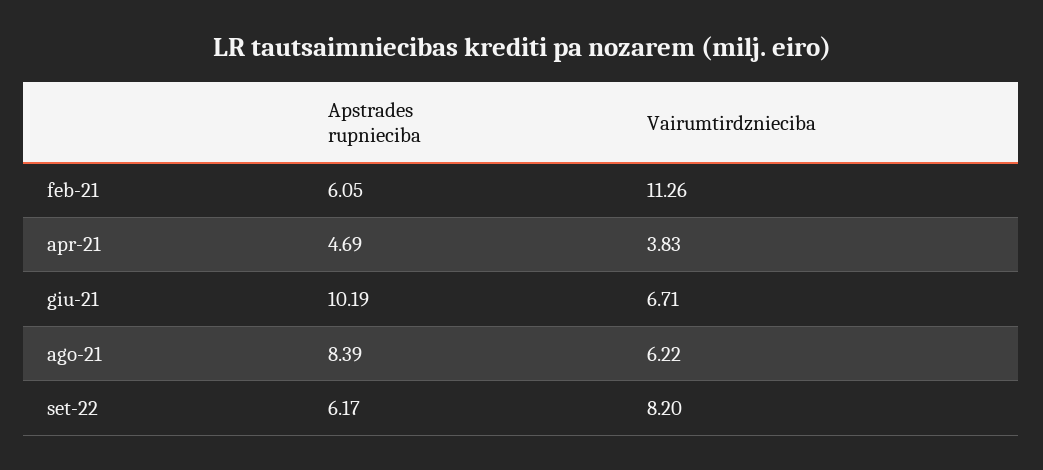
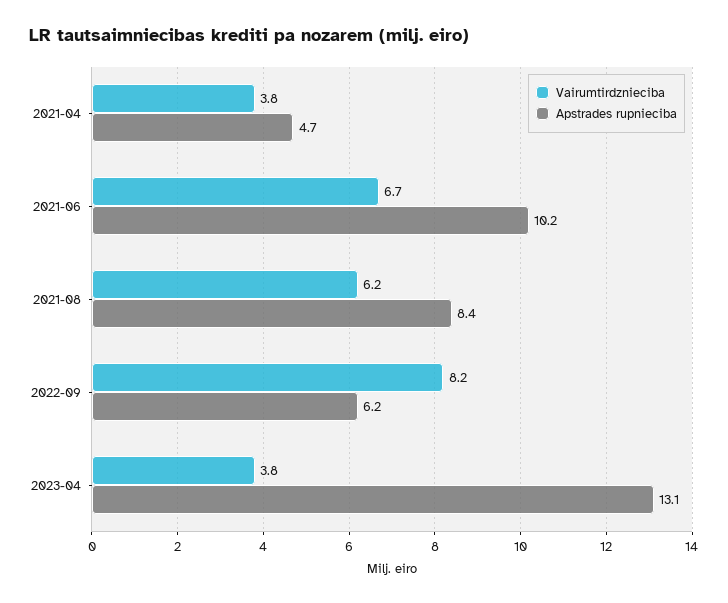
Apstrades rupnieciba, feb-21: 6.05 -> none
Vairumtirdznieciba, feb-21: 11.26 -> none
Vairumtirdznieciba, 2023-04: none -> 3.8
Apstrades rupnieciba, 2023-04: none -> 13.1

